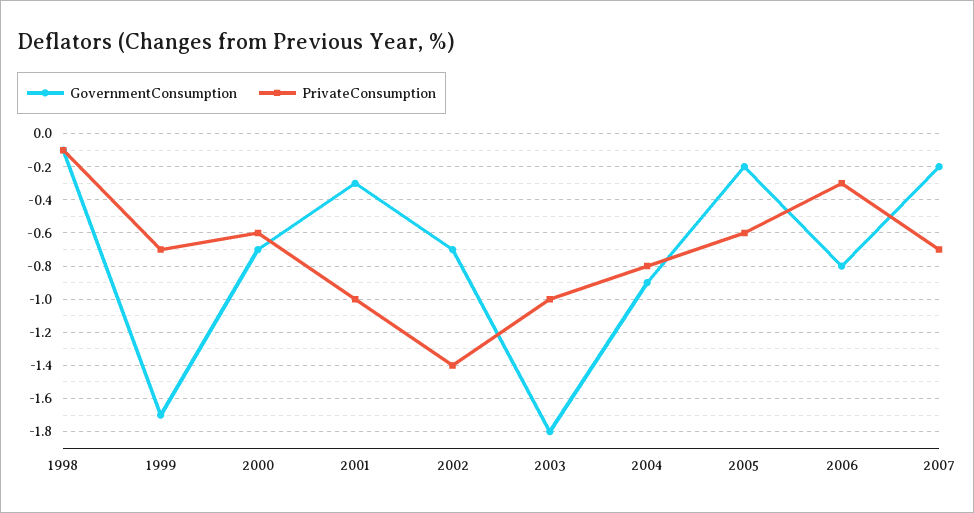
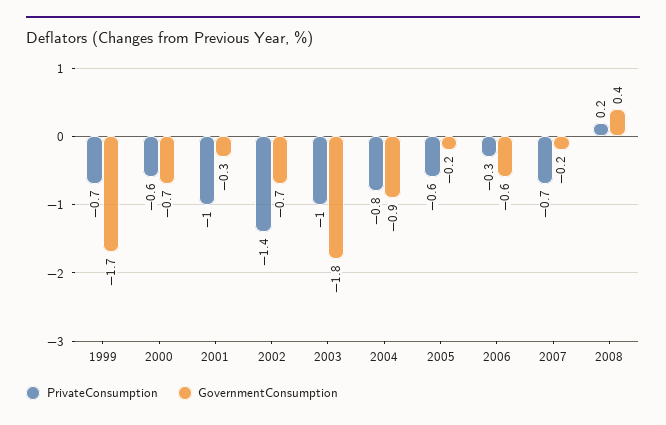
GovernmentConsumption, 1998: -0.1 -> none
PrivateConsumption, 1998: -0.1 -> none
GovernmentConsumption, 2006: -0.8 -> -0.6
PrivateConsumption, 2008: none -> 0.2
GovernmentConsumption, 2008: none -> 0.4

